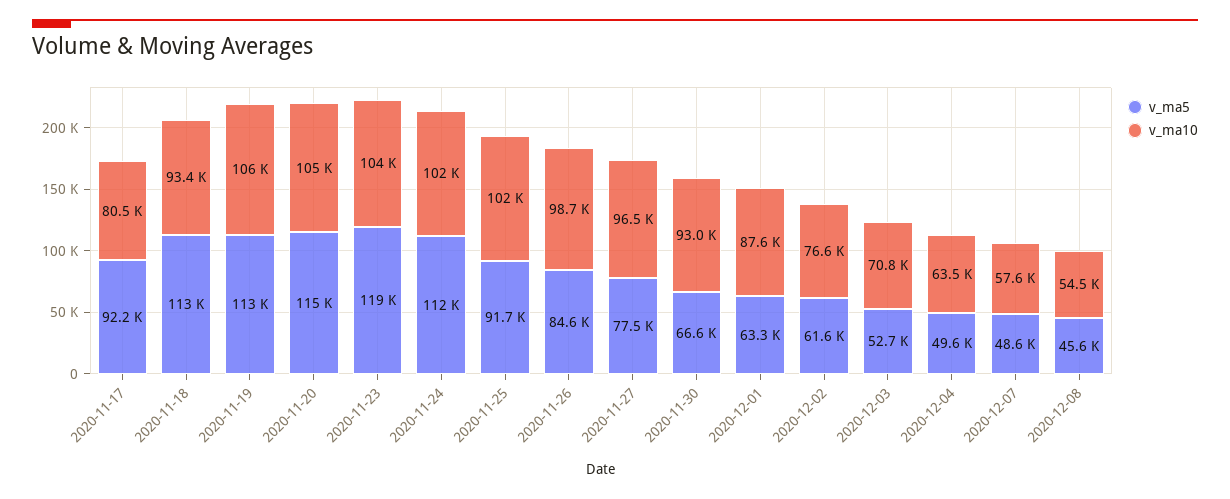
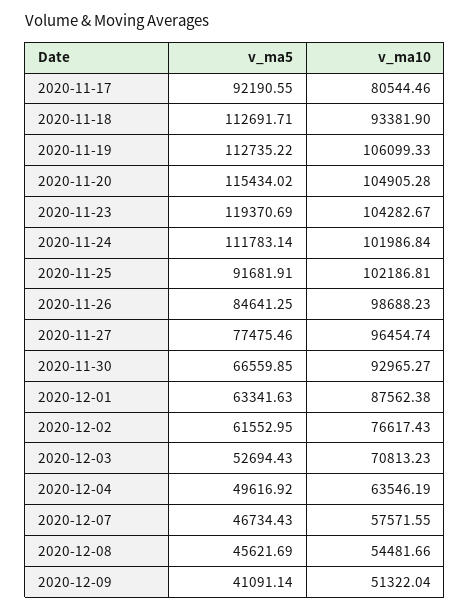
v_ma5, 2020-12-07: 48600 -> 46734.43
v_ma5, 2020-12-09: none -> 41091.14
v_ma10, 2020-12-09: none -> 51322.04

